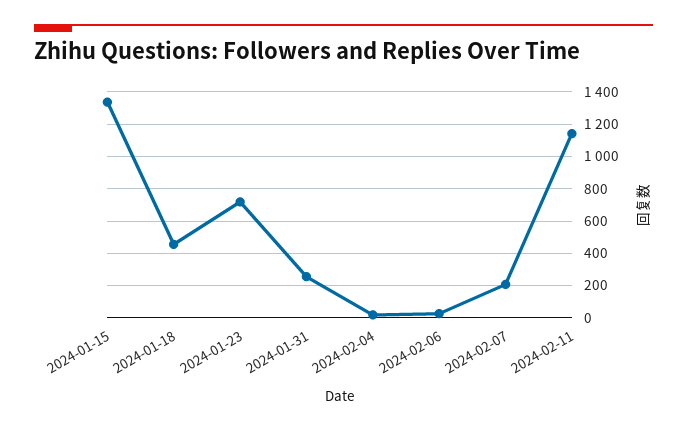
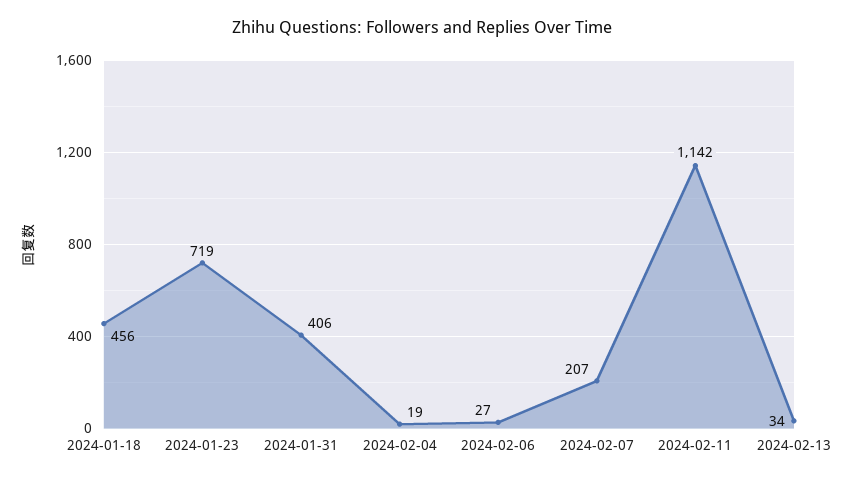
2024-01-15: 1350 -> none
2024-01-31: 250 -> 406
2024-02-13: none -> 34

